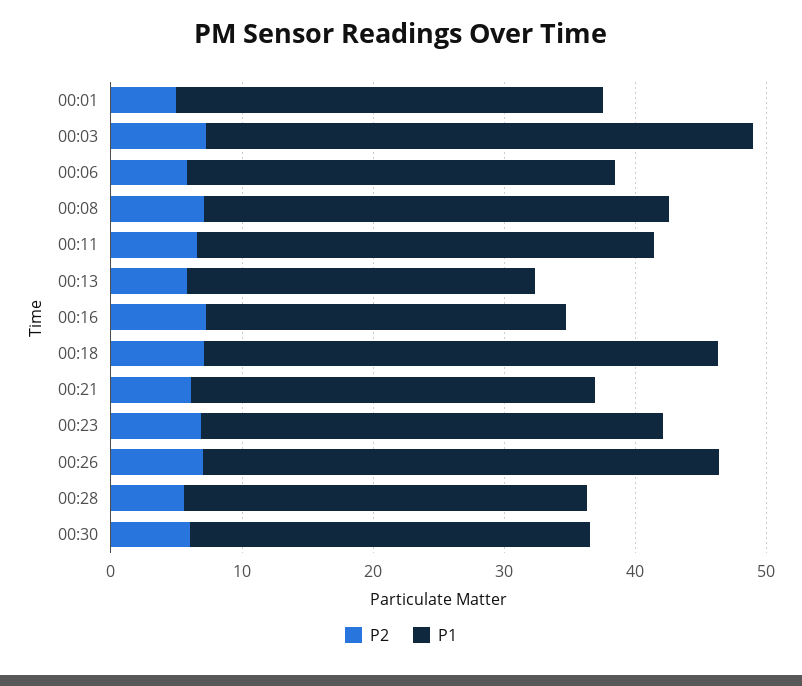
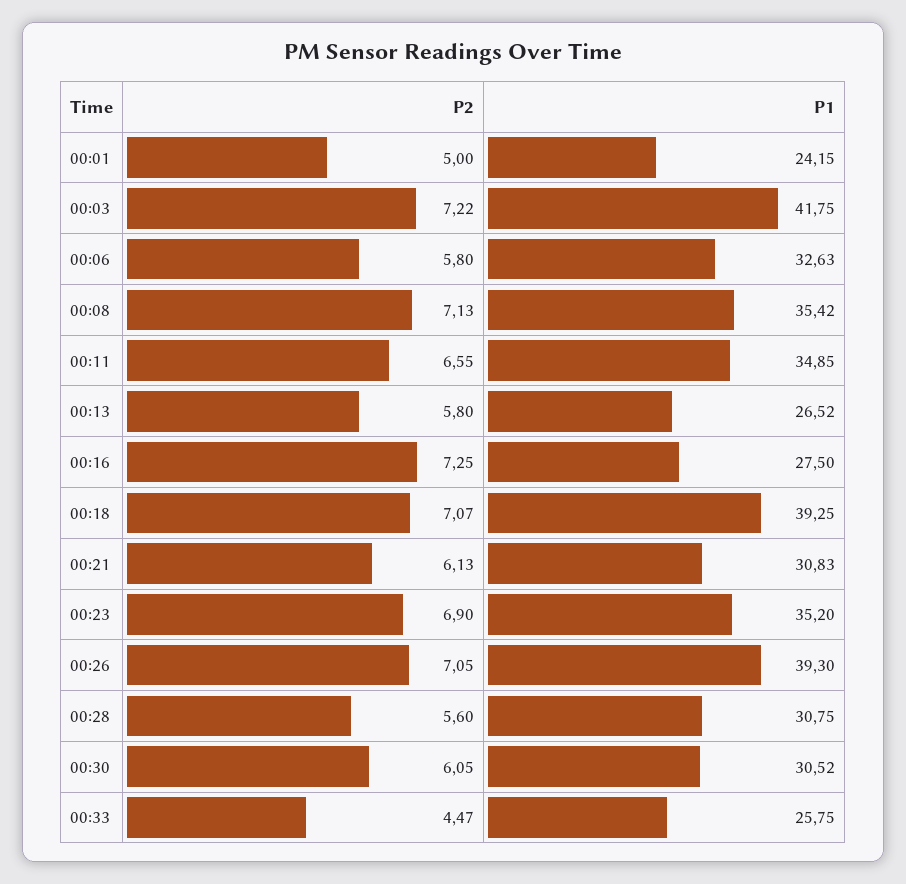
P1, 00:01: 32 -> 24.15
P2, 00:33: none -> 4.47
P1, 00:33: none -> 25.75

